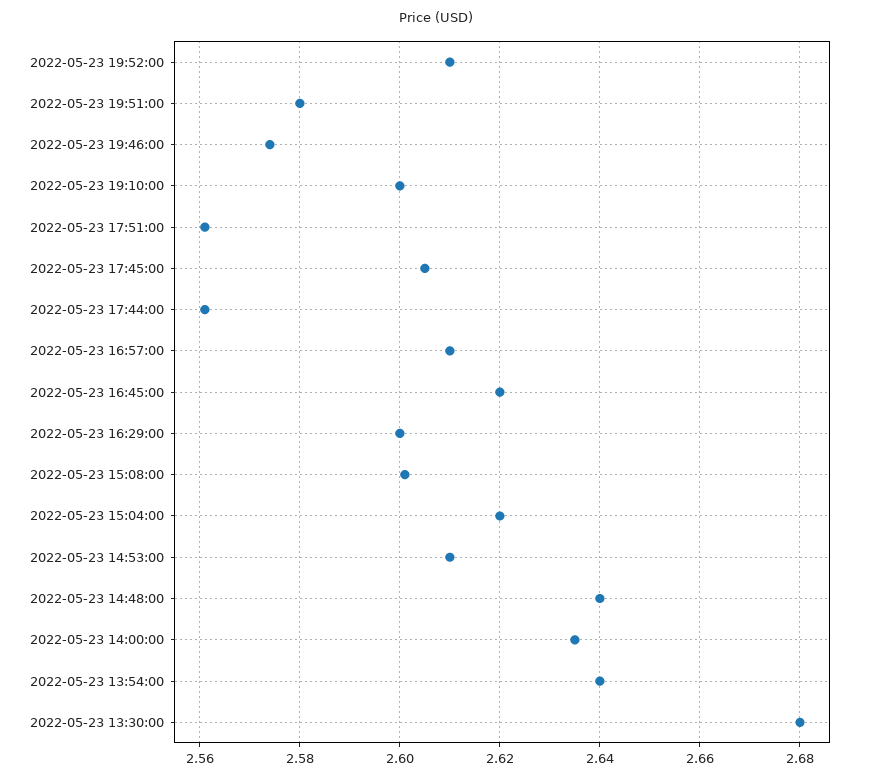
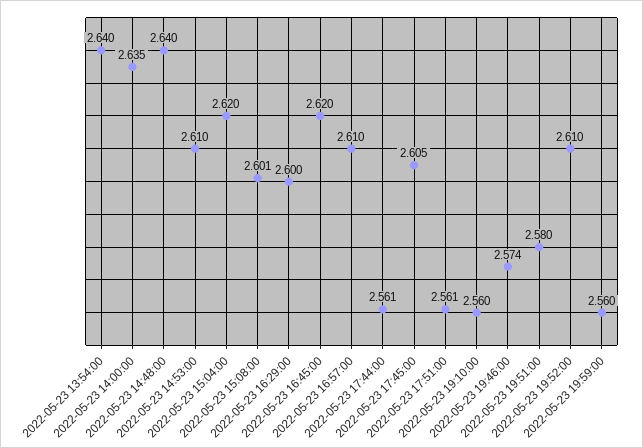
2022-05-23 19:10:00: 2.6 -> 2.56
2022-05-23 13:30:00: 2.68 -> none
2022-05-23 19:59:00: none -> 2.56

